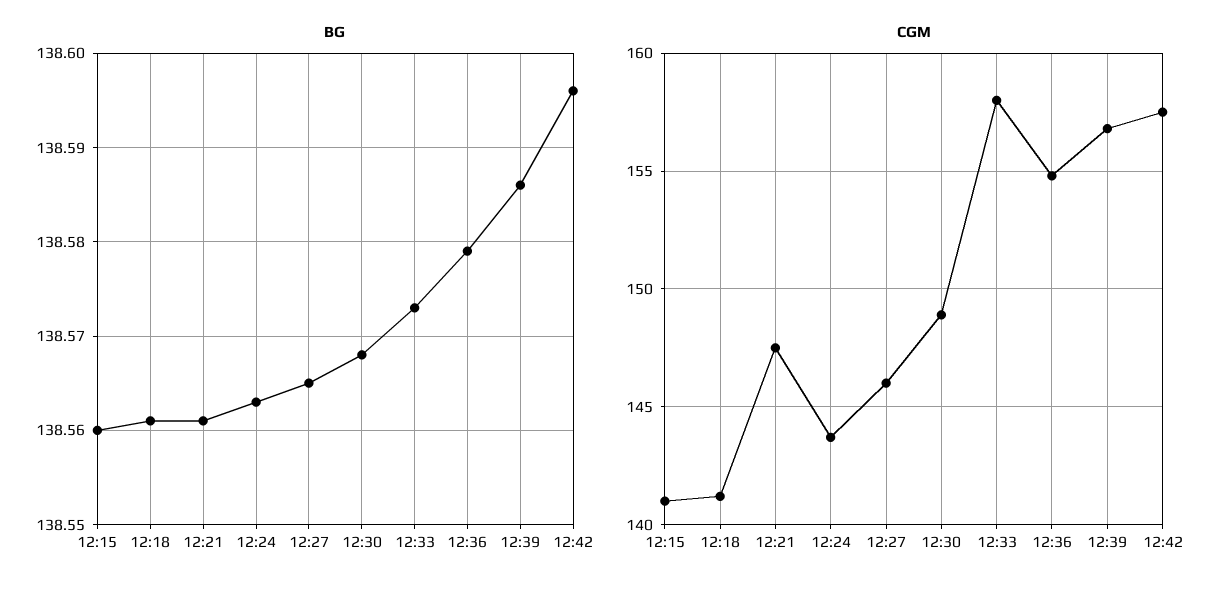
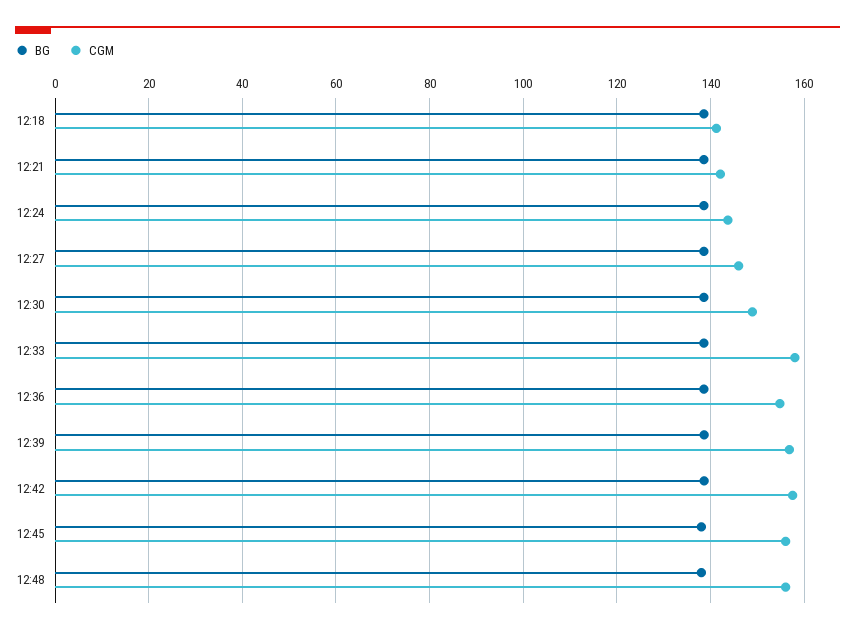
BG, 12:15: 138.56 -> none
CGM, 12:15: 141 -> none
CGM, 12:21: 147.5 -> 142
BG, 12:45: none -> 138
CGM, 12:45: none -> 156
BG, 12:48: none -> 138
CGM, 12:48: none -> 156

